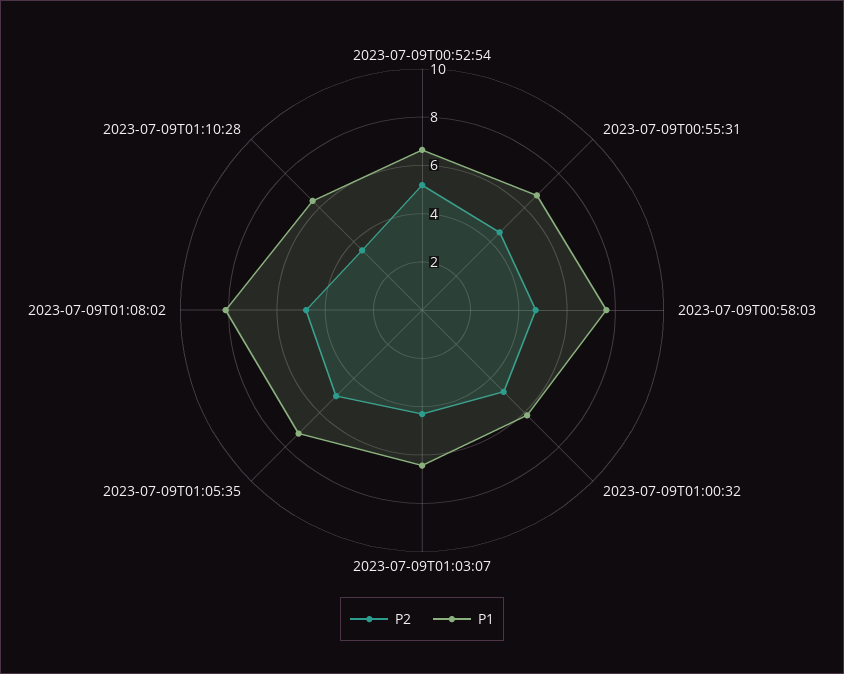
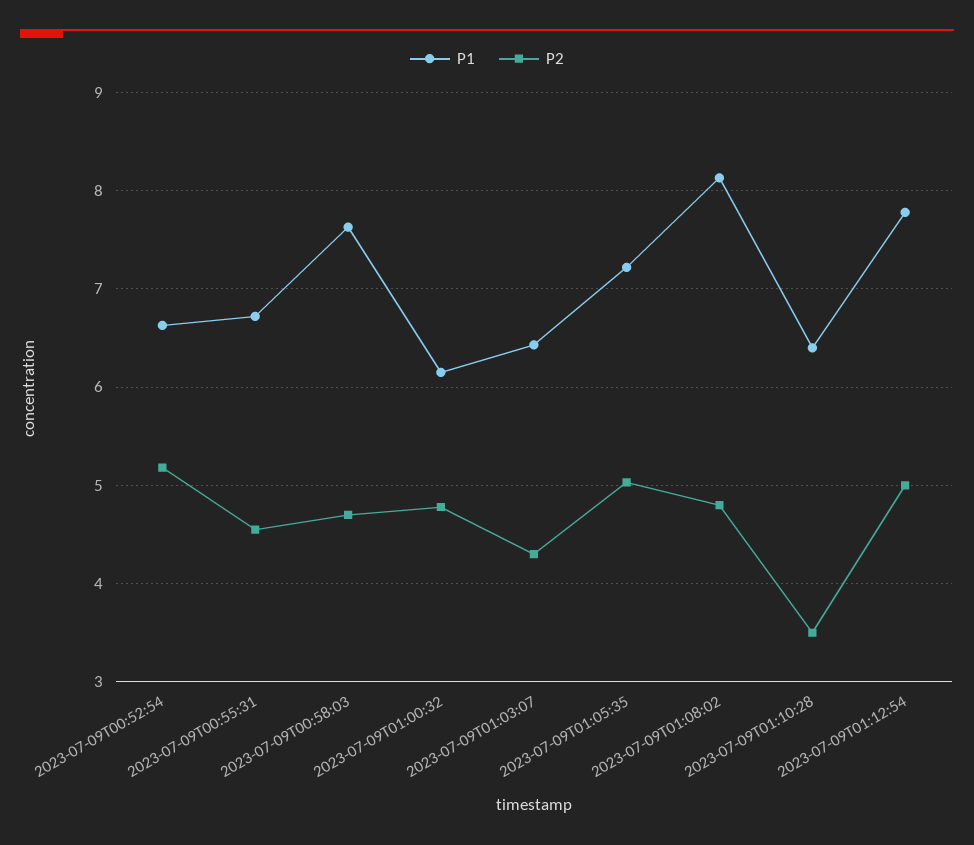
P1, 2023-07-09T01:12:54: none -> 7.8
P2, 2023-07-09T01:12:54: none -> 5

